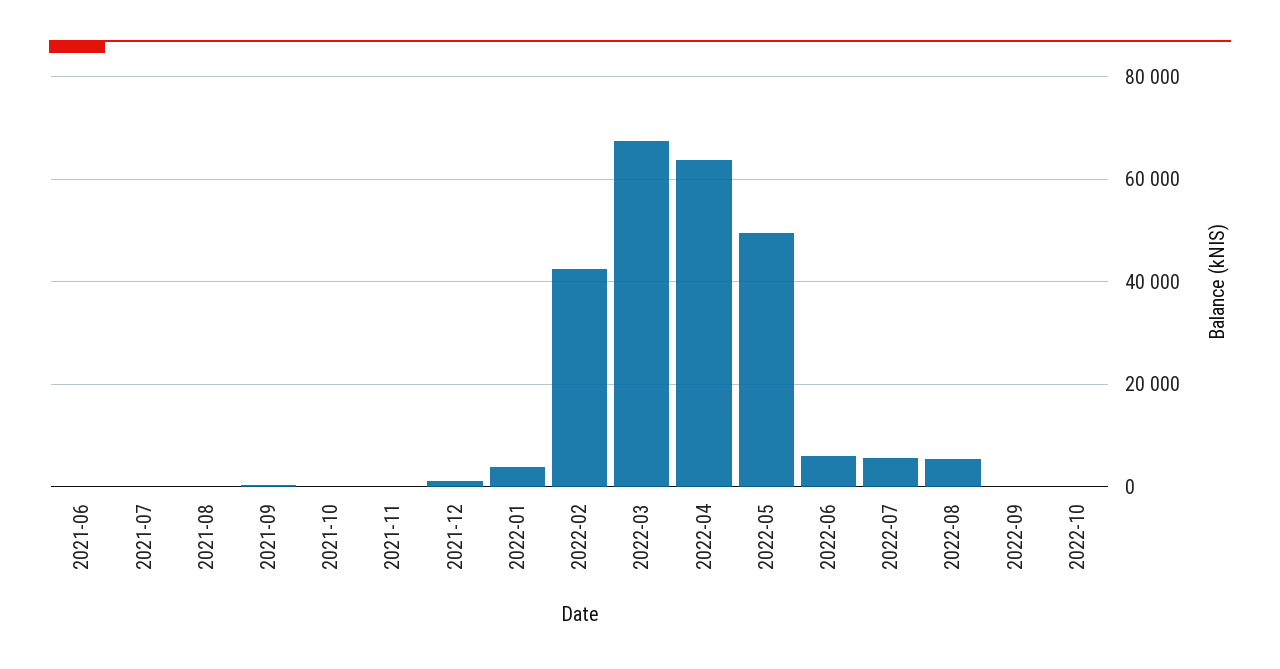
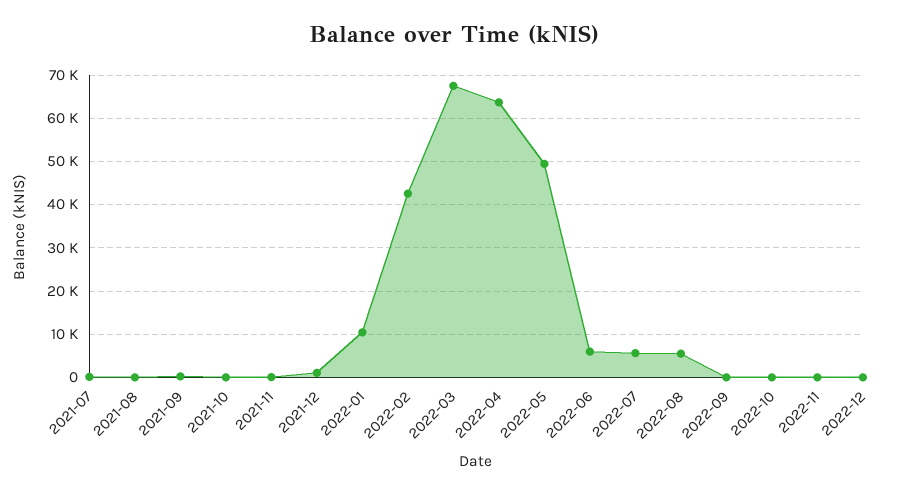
2021-06: 0 -> none
2022-01: 4000 -> 10000
2022-11: none -> 0
2022-12: none -> 0

